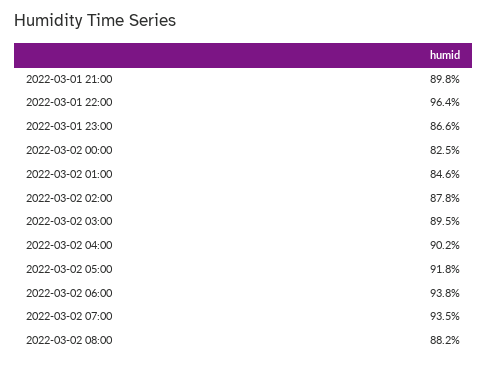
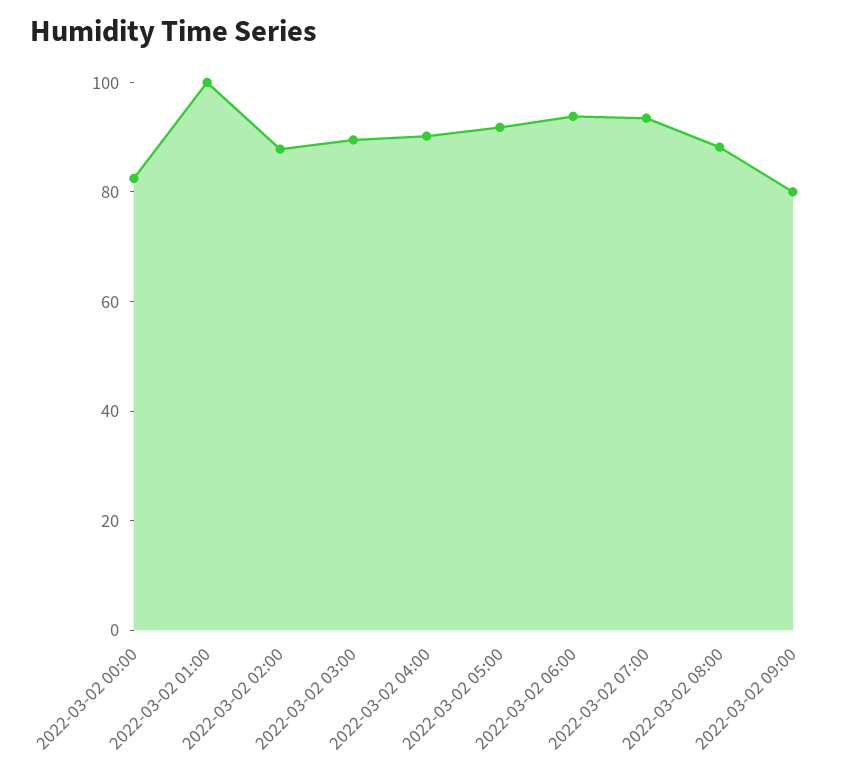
2022-03-01 21:00: 89.8 -> none
2022-03-01 22:00: 96.4 -> none
2022-03-01 23:00: 86.6 -> none
2022-03-02 01:00: 84.6 -> 100
2022-03-02 09:00: none -> 80

